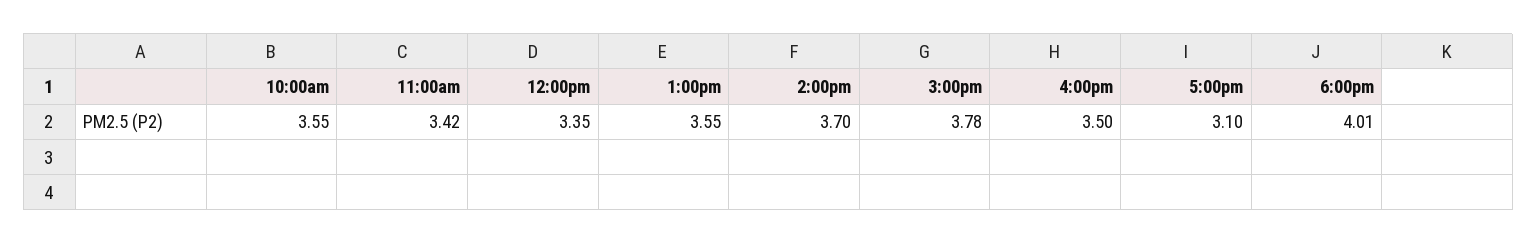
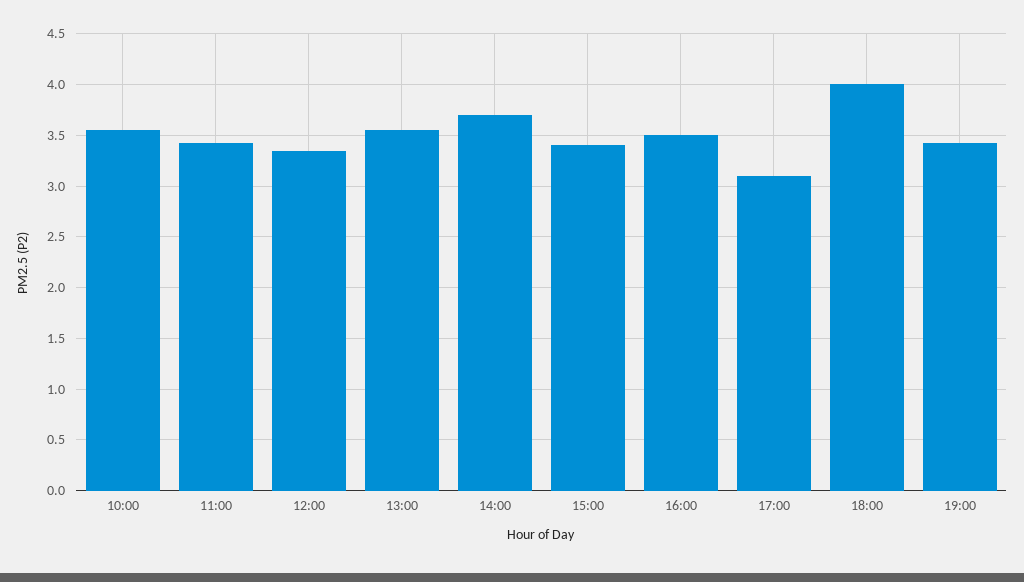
3:00pm: 3.78 -> 3.4
19:00: none -> 3.4

